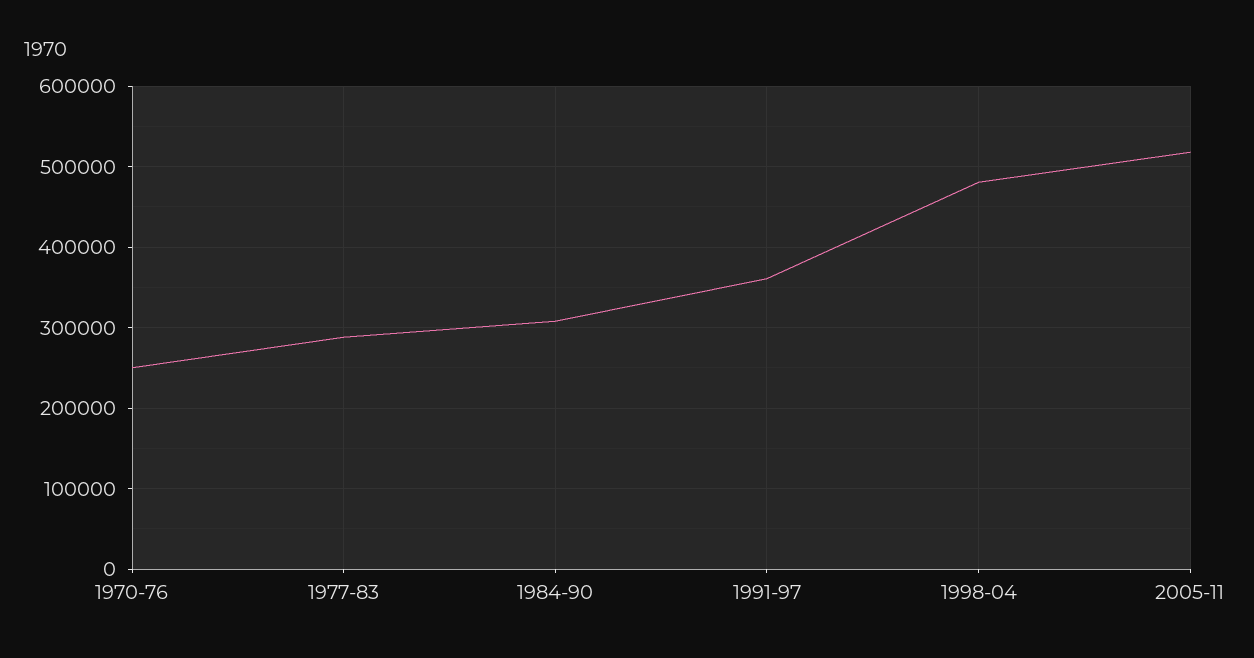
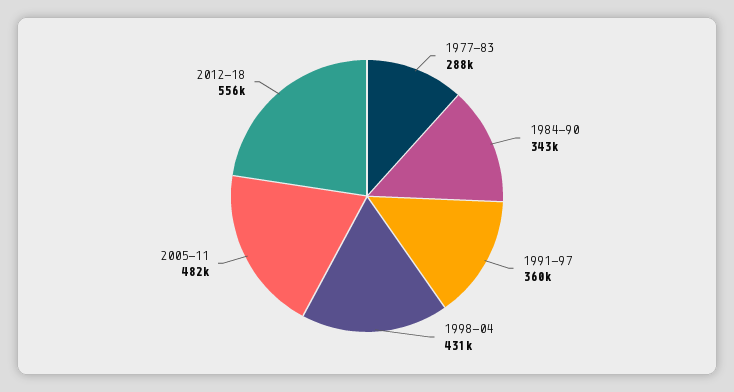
1970-76: 250000 -> none
1984-90: 310000 -> 343000
1998-04: 480000 -> 431000
2005-11: 520000 -> 482000
2012-18: none -> 556000

